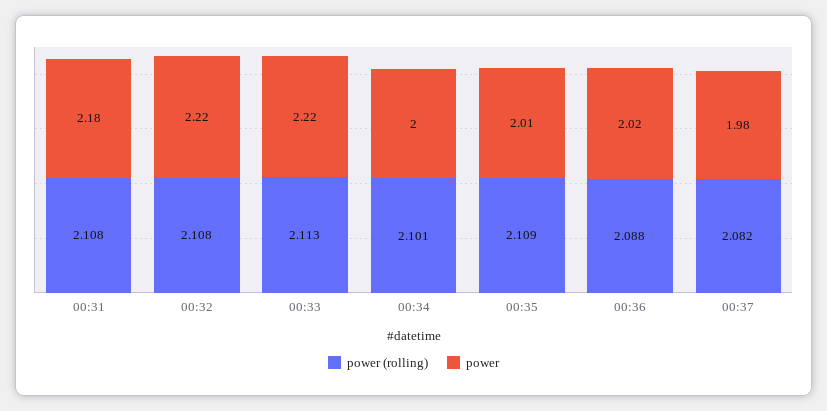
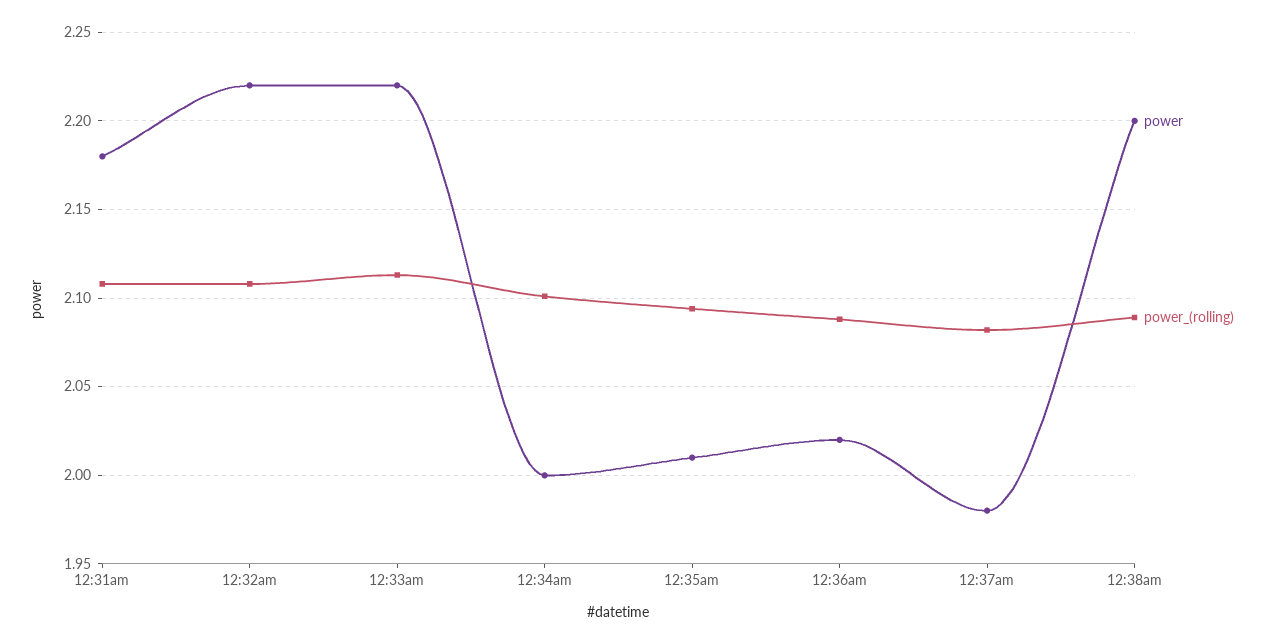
power (rolling), 00:35: 2.109 -> 2.095
power, 12:38am: none -> 2.2
power (rolling), 12:38am: none -> 2.09

